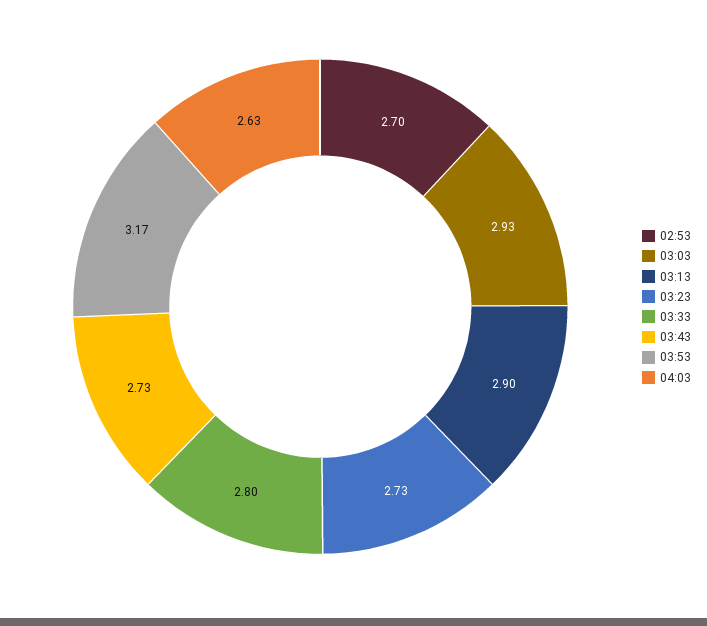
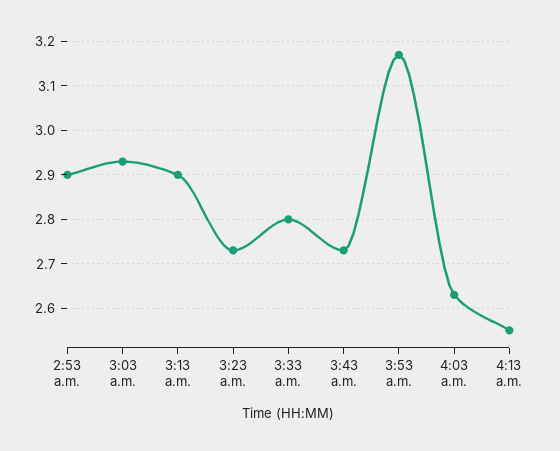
02:53: 2.7 -> 2.9
4:13 a.m.: none -> 2.55

